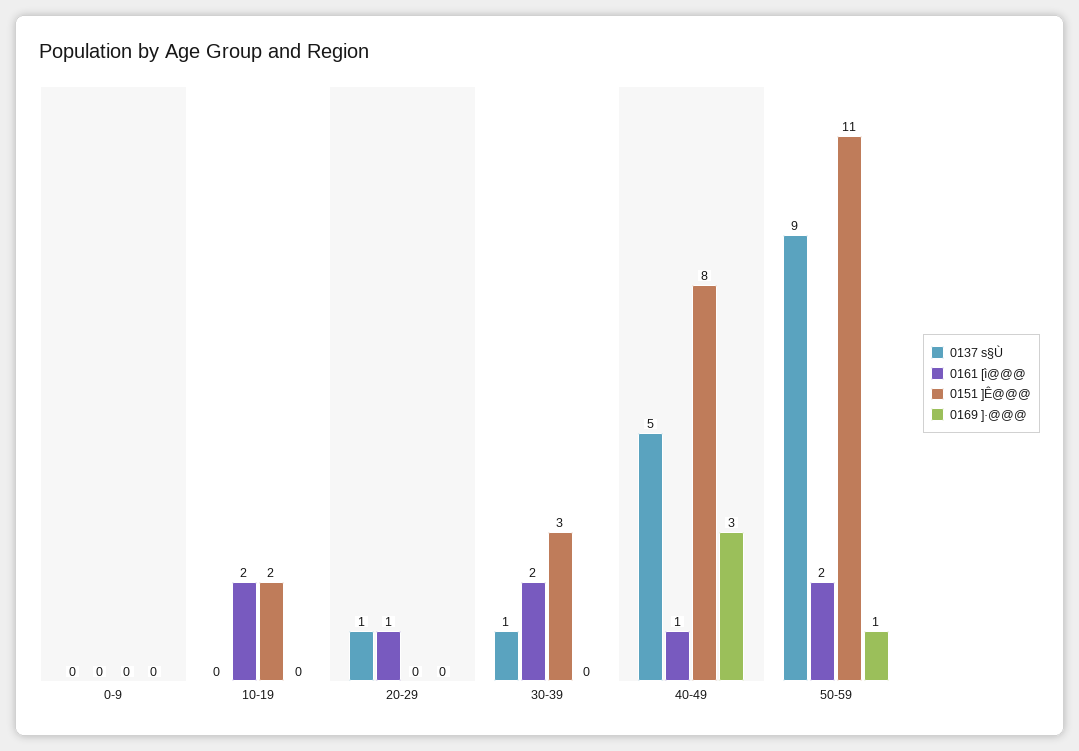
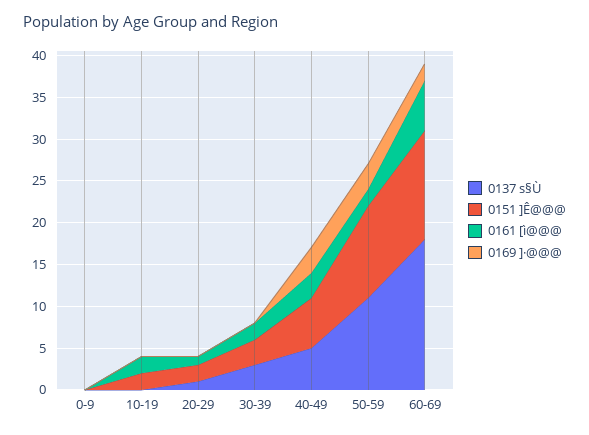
0151 ]Ê@@@, 20-29: 0 -> 2
0137 s§Ù, 30-39: 1 -> 3
0161 [ì@@@, 40-49: 1 -> 3
0151 ]Ê@@@, 40-49: 8 -> 6
0137 s§Ù, 50-59: 9 -> 11
0169 ]·@@@, 50-59: 1 -> 3
0137 s§Ù, 60-69: none -> 18
0151 ]Ê@@@, 60-69: none -> 13
0161 [ì@@@, 60-69: none -> 6
0169 ]·@@@, 60-69: none -> 2

